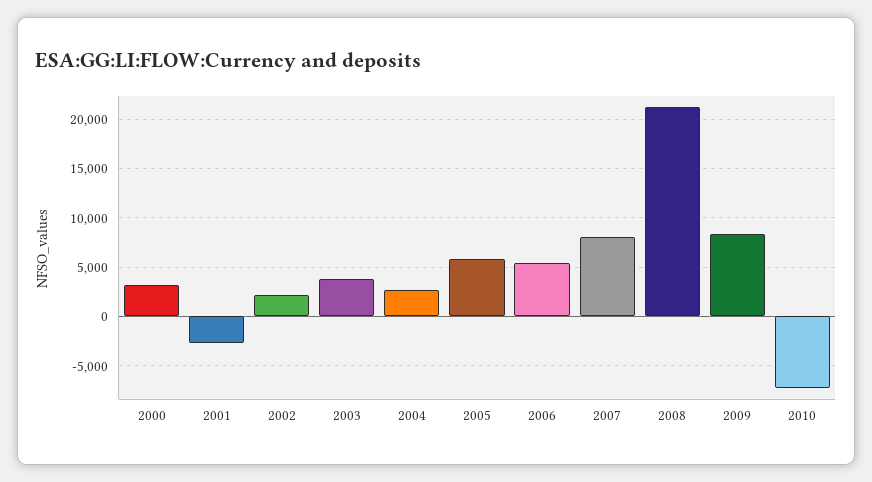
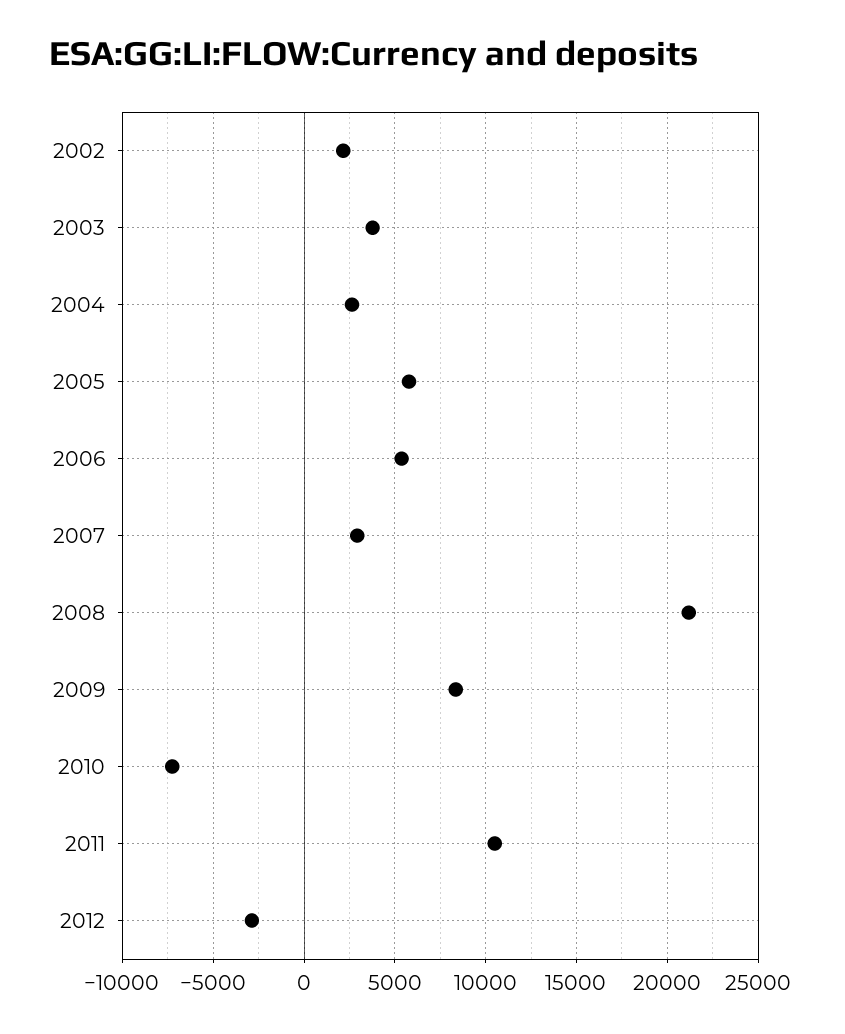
2000: 3000 -> none
2001: -3000 -> none
2007: 8000 -> 3000
2011: none -> 10500
2012: none -> -3000

